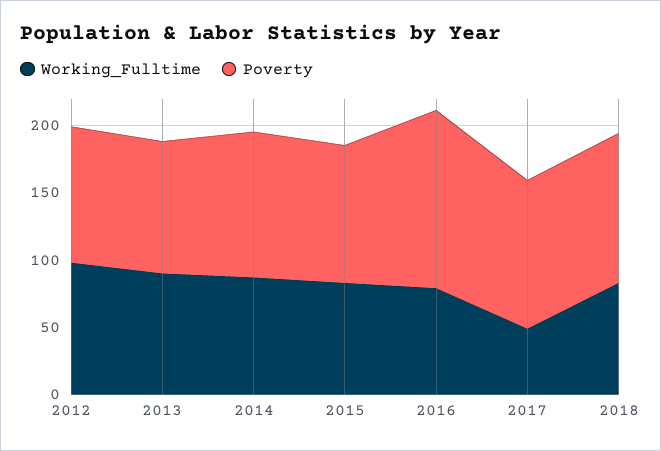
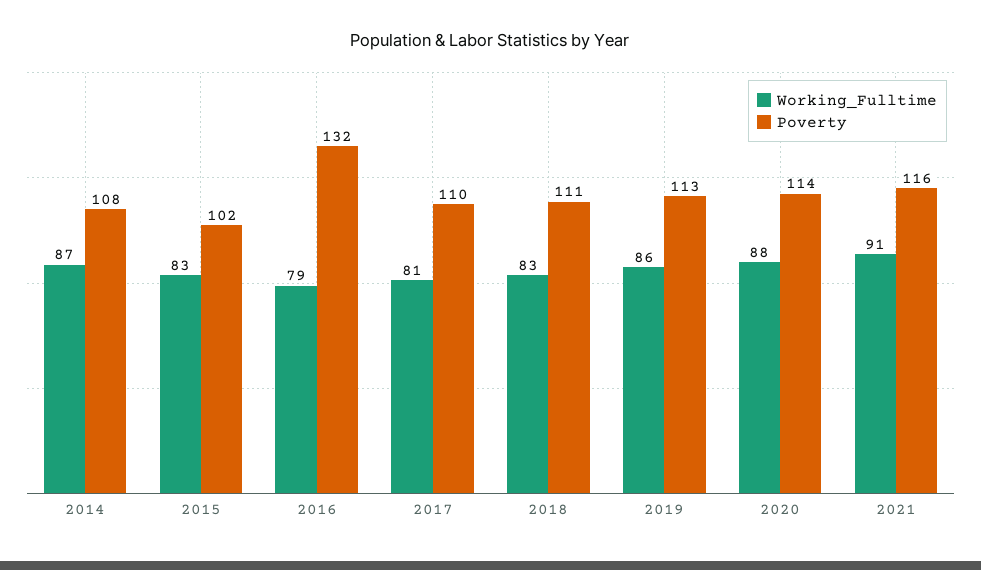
Working_Fulltime, 2012: 100 -> none
Poverty, 2012: 100 -> none
Working_Fulltime, 2013: 90 -> none
Poverty, 2013: 100 -> none
Working_Fulltime, 2017: 50 -> 81
Working_Fulltime, 2019: none -> 86
Poverty, 2019: none -> 113
Working_Fulltime, 2020: none -> 88
Poverty, 2020: none -> 114
Working_Fulltime, 2021: none -> 91
Poverty, 2021: none -> 116

